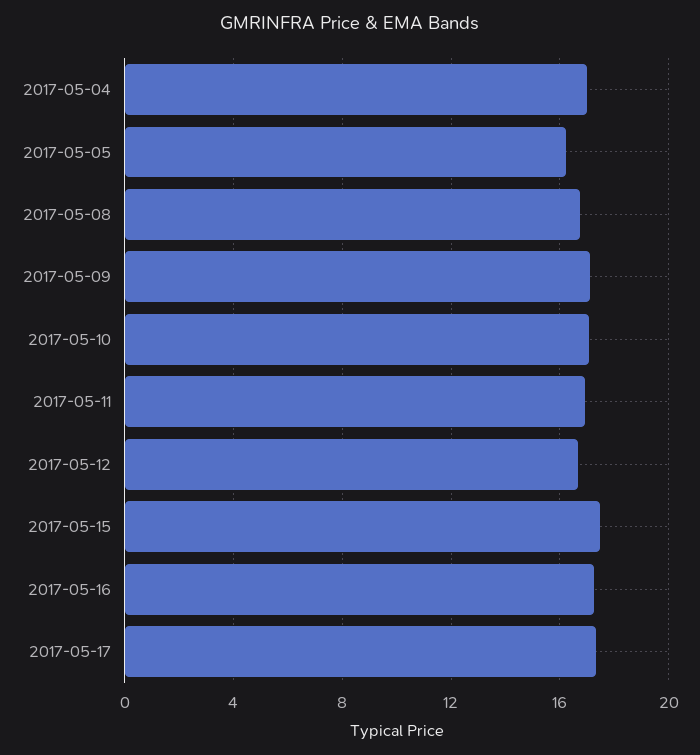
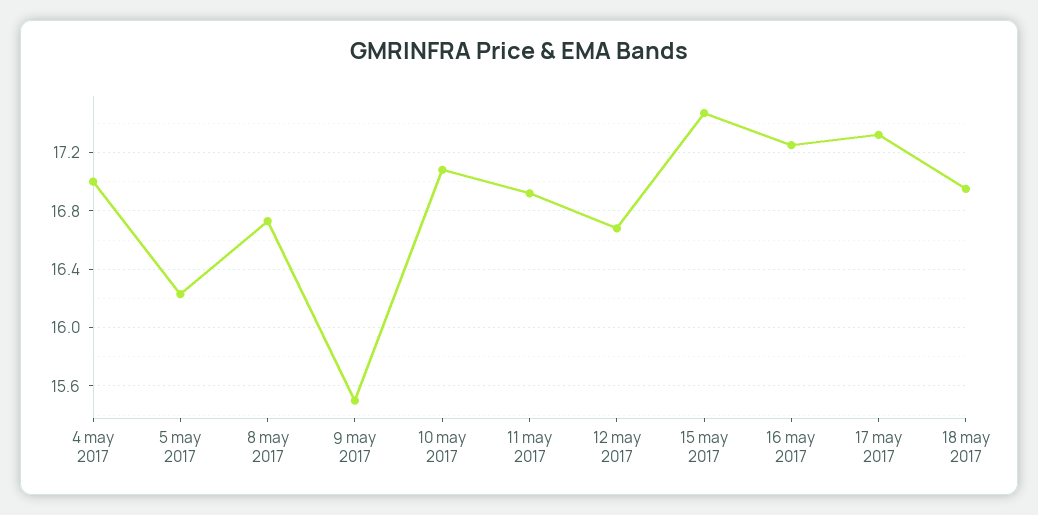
2017-05-09: 17 -> 15.5
18 may 2017: none -> 16.95

